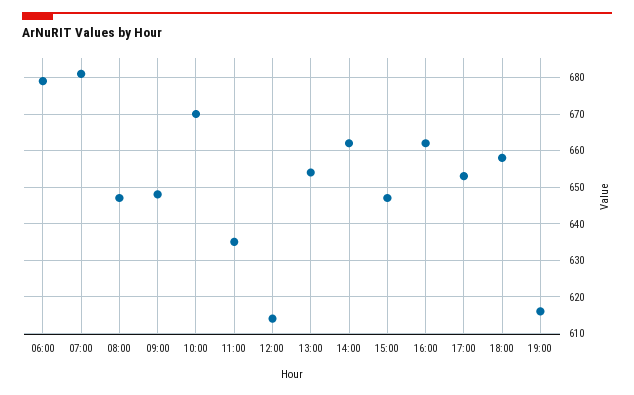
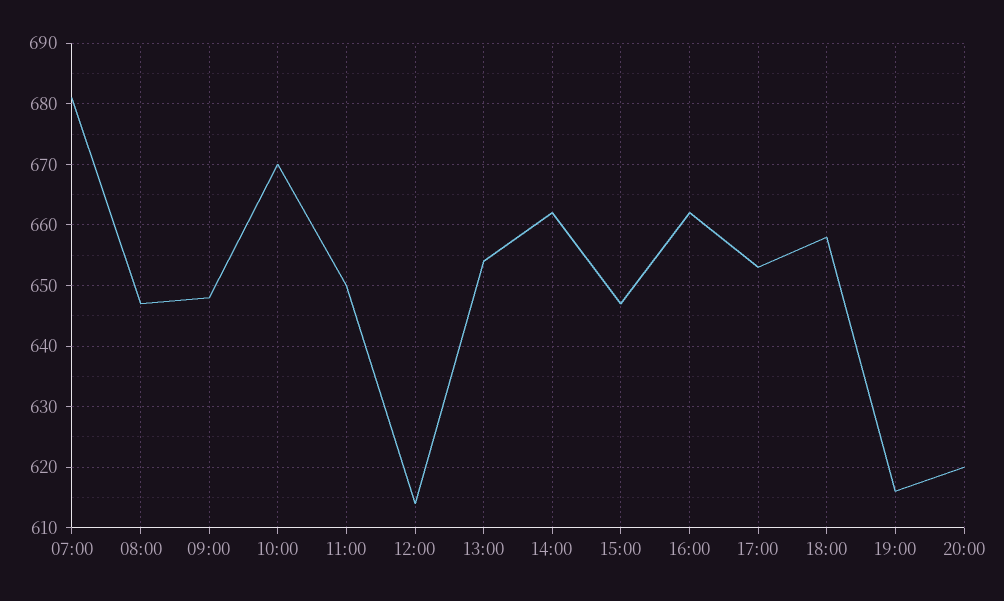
06:00: 680 -> none
11:00: 635 -> 650
20:00: none -> 620

